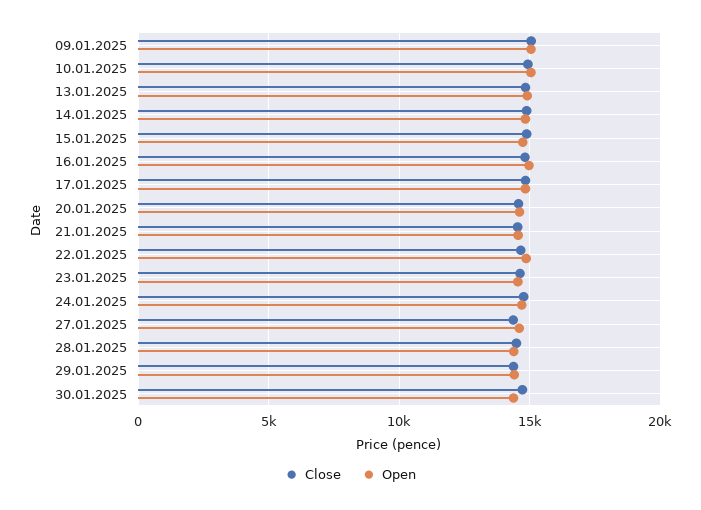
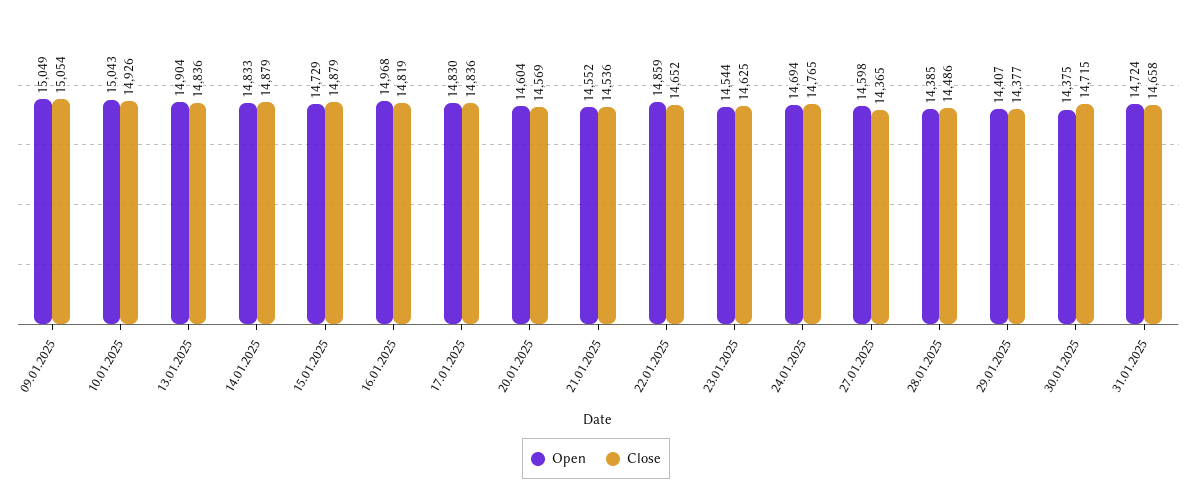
Open, 31.01.2025: none -> 14724
Close, 31.01.2025: none -> 14658

